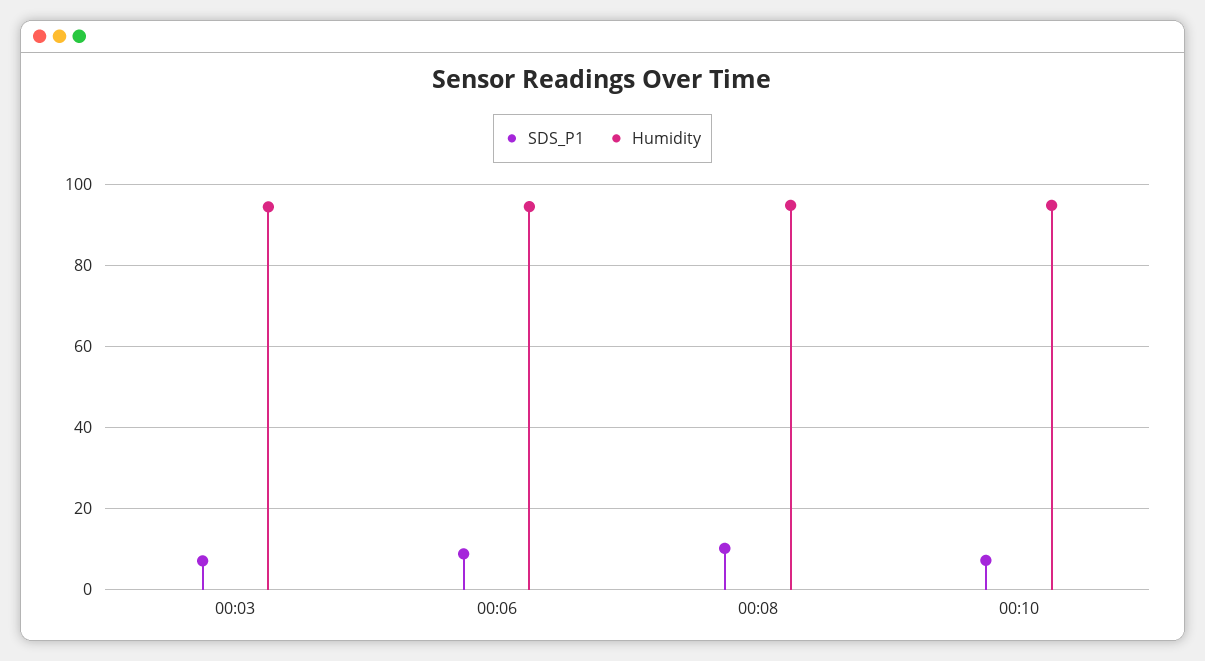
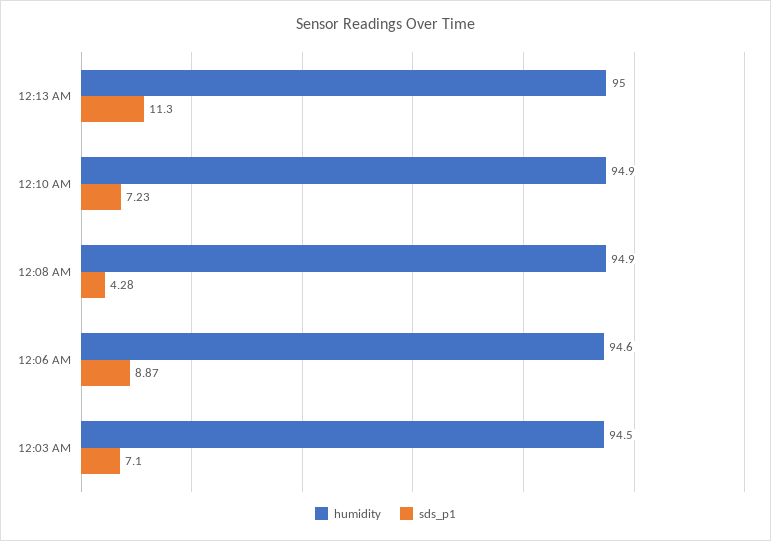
SDS_P1, 00:08: 10 -> 4.28
Humidity, 12:13 AM: none -> 95
SDS_P1, 12:13 AM: none -> 11.3

